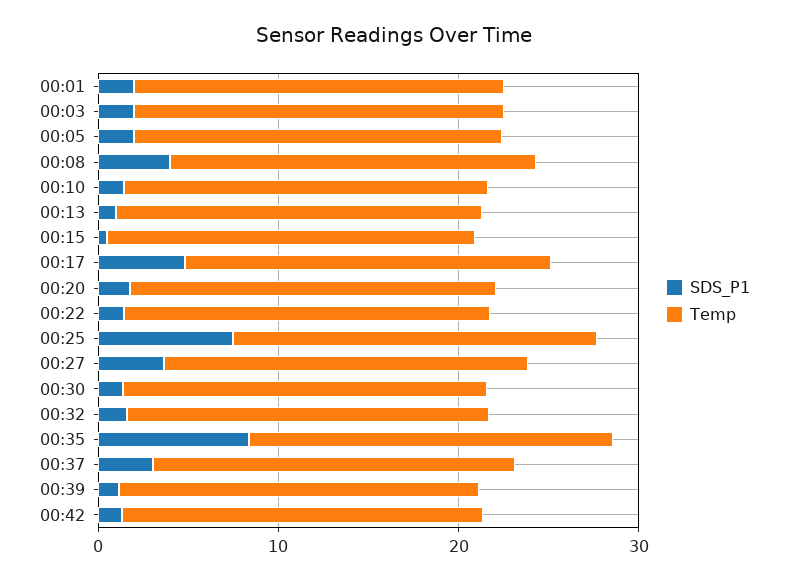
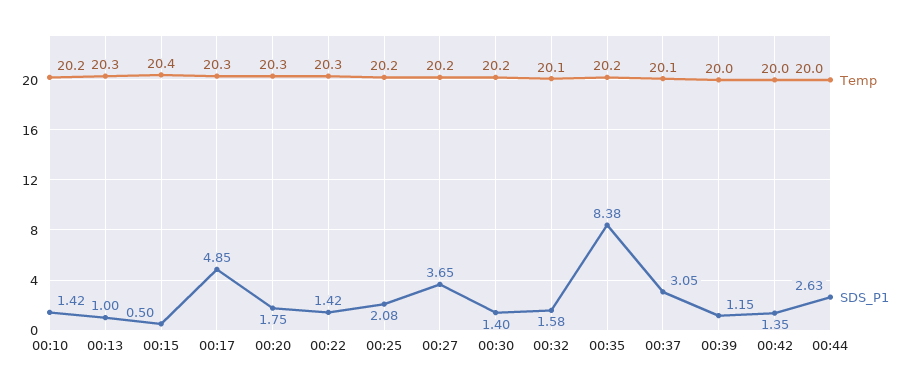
SDS_P1, 00:01: 2 -> none
Temp, 00:01: 20 -> none
SDS_P1, 00:03: 2 -> none
Temp, 00:03: 20 -> none
SDS_P1, 00:05: 2 -> none
Temp, 00:05: 20 -> none
SDS_P1, 00:08: 4 -> none
Temp, 00:08: 20 -> none
SDS_P1, 00:25: 8 -> 2.08
Temp, 00:44: none -> 20
SDS_P1, 00:44: none -> 2.63

